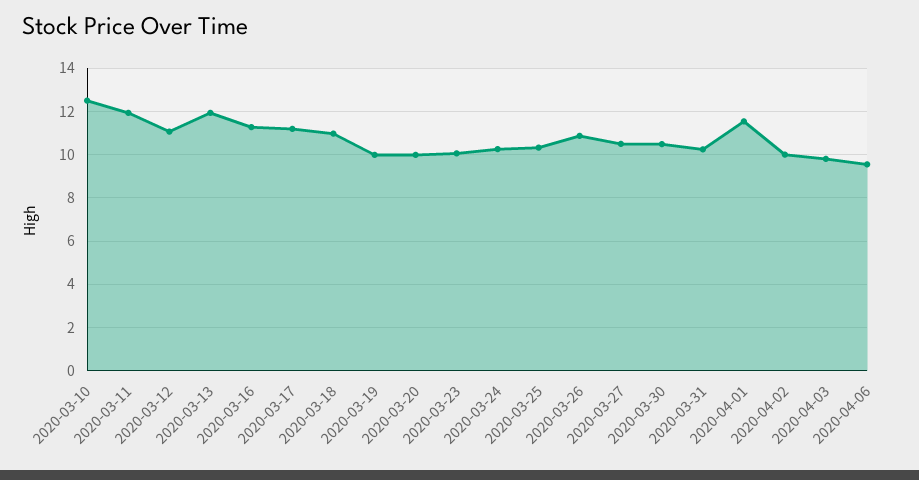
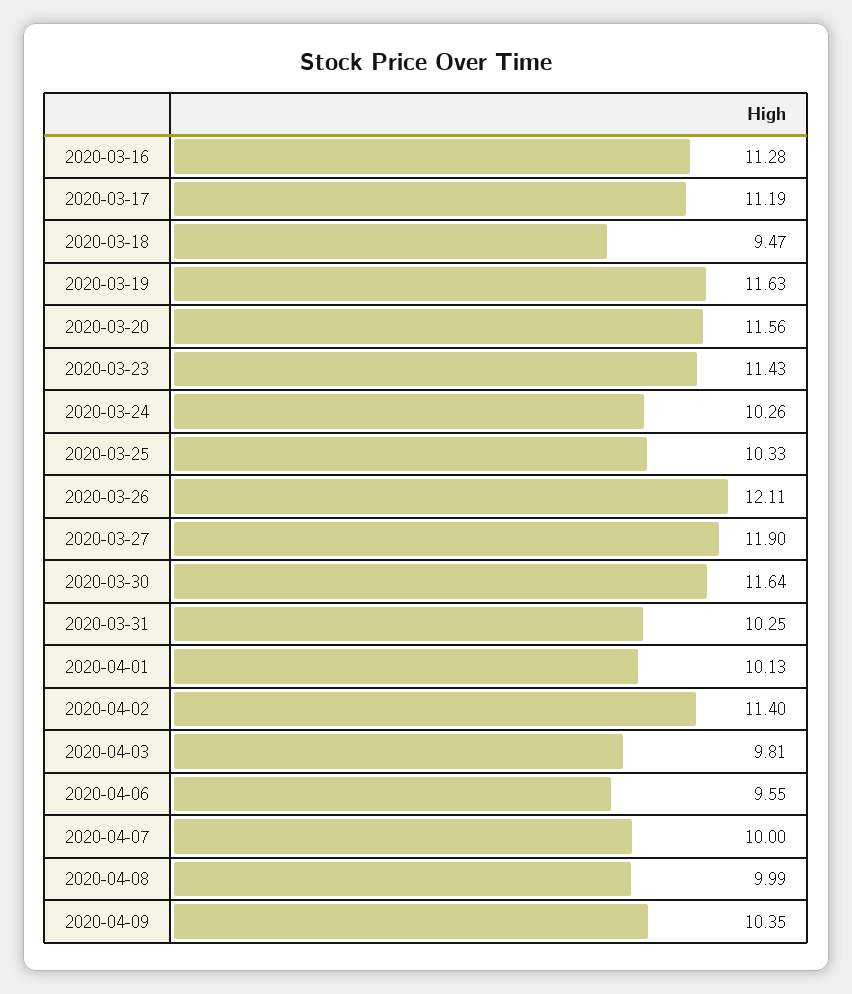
2020-03-10: 12.5 -> none
2020-03-11: 12 -> none
2020-03-12: 11 -> none
2020-03-13: 12 -> none
2020-03-18: 11 -> 9.47
2020-03-19: 10 -> 11.63
2020-03-20: 10 -> 11.56
2020-03-23: 10 -> 11.43
2020-03-26: 11 -> 12.11
2020-03-27: 10.5 -> 11.9
2020-03-30: 10.5 -> 11.64
2020-04-01: 11.5 -> 10.13
2020-04-02: 10 -> 11.4
2020-04-07: none -> 10
2020-04-08: none -> 9.99
2020-04-09: none -> 10.35

